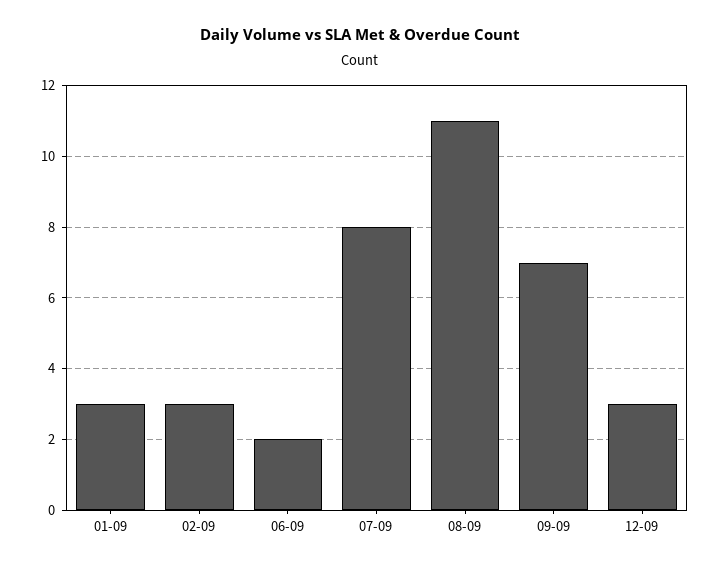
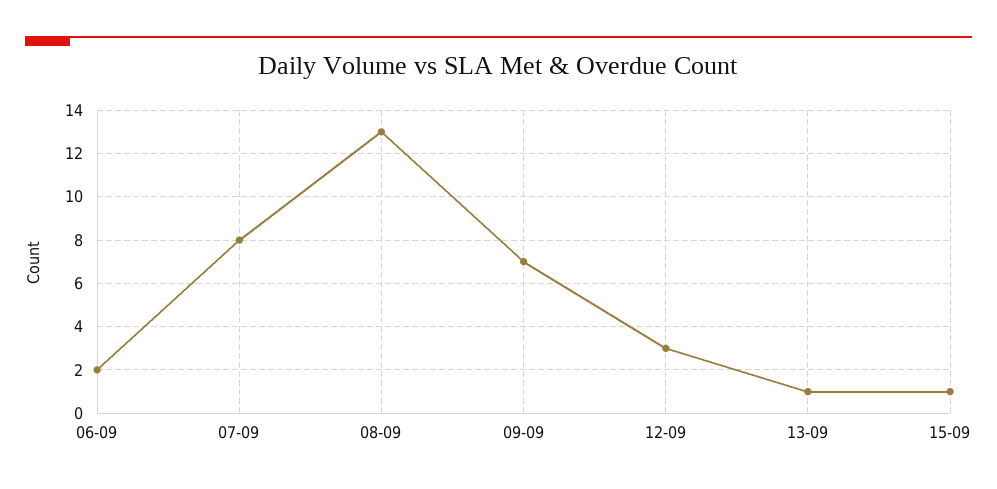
01-09: 3 -> none
02-09: 3 -> none
08-09: 11 -> 13
13-09: none -> 1
15-09: none -> 1

